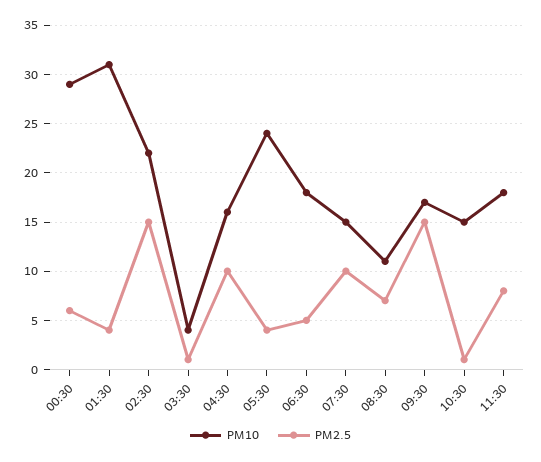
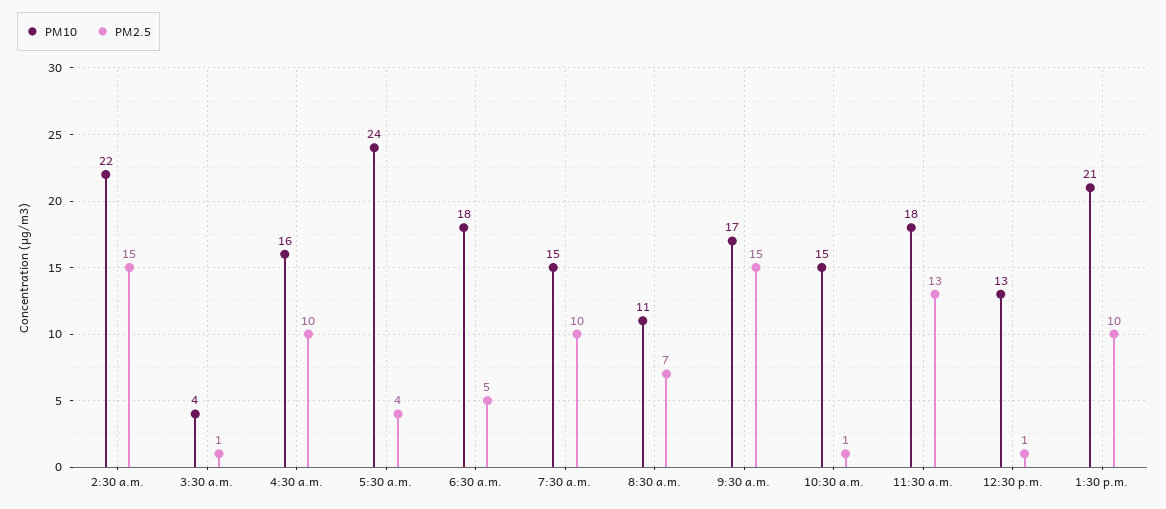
PM10, 00:30: 29 -> none
PM2.5, 00:30: 6 -> none
PM10, 01:30: 31 -> none
PM2.5, 01:30: 4 -> none
PM2.5, 11:30: 8 -> 13
PM10, 12:30 p.m.: none -> 13
PM2.5, 12:30 p.m.: none -> 1
PM10, 1:30 p.m.: none -> 21
PM2.5, 1:30 p.m.: none -> 10

